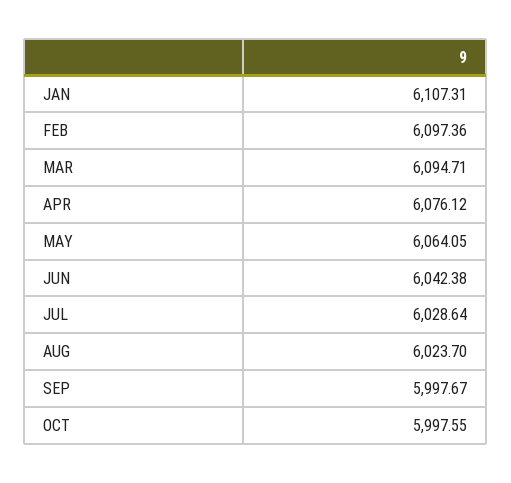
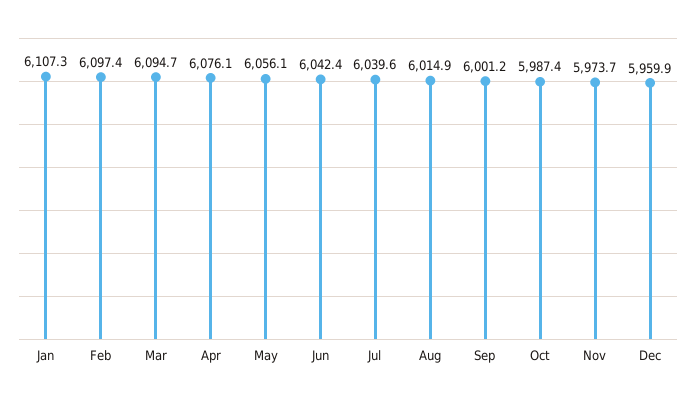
MAY: 6064.05 -> 6056.1
JUL: 6028.64 -> 6039.6
AUG: 6023.7 -> 6014.9
SEP: 5997.67 -> 6001.2
OCT: 5997.55 -> 5987.4
Nov: none -> 5973.7
Dec: none -> 5959.9

